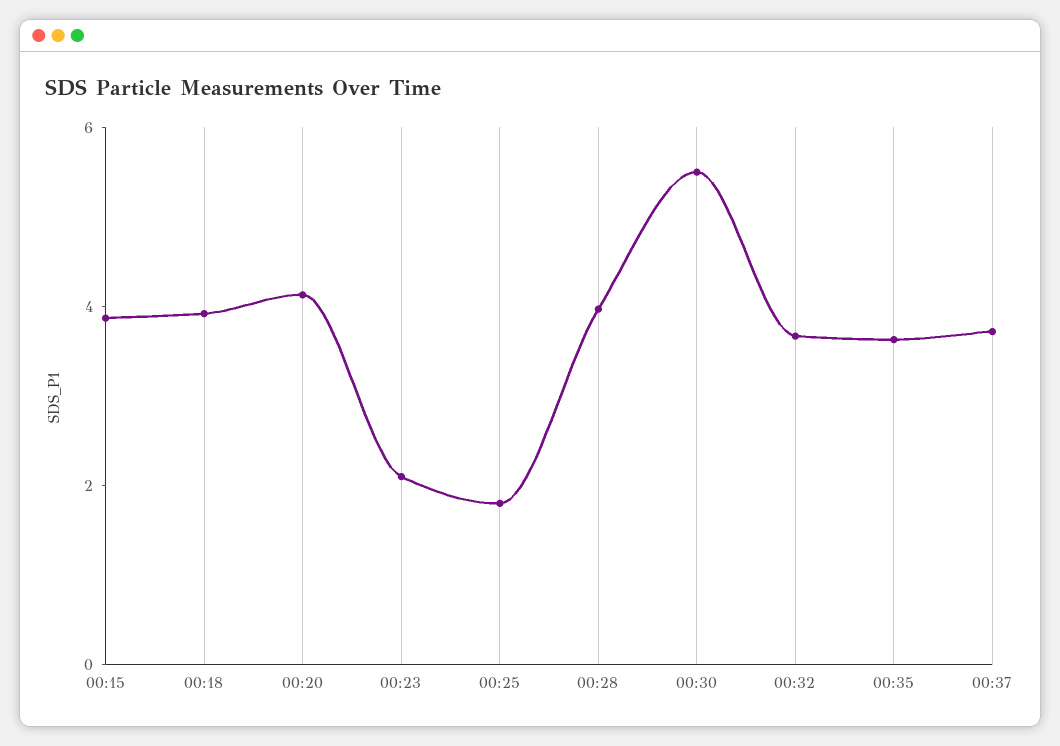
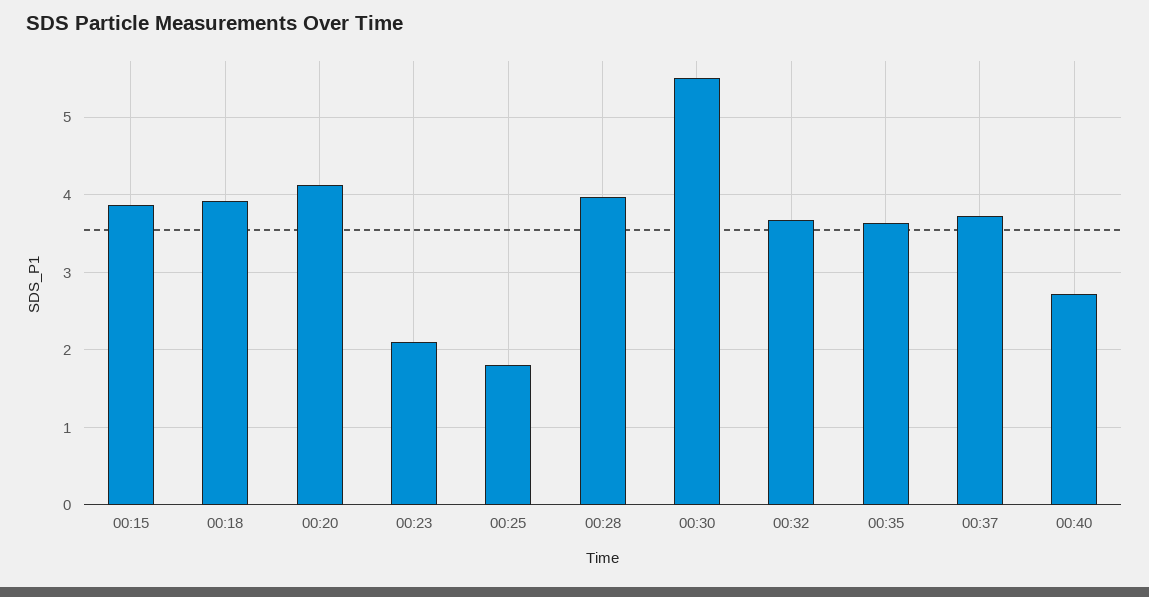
00:40: none -> 2.7

